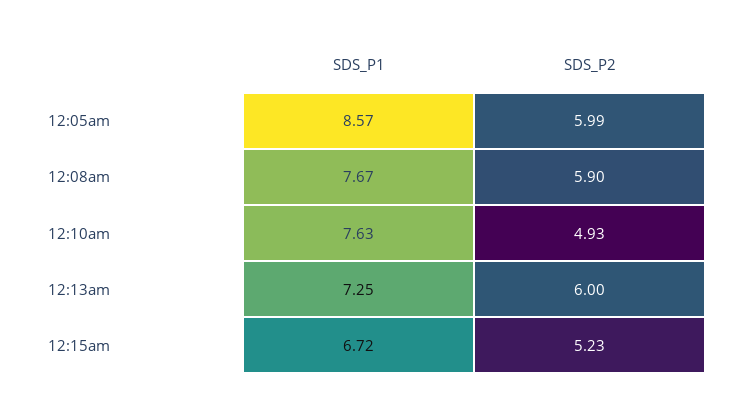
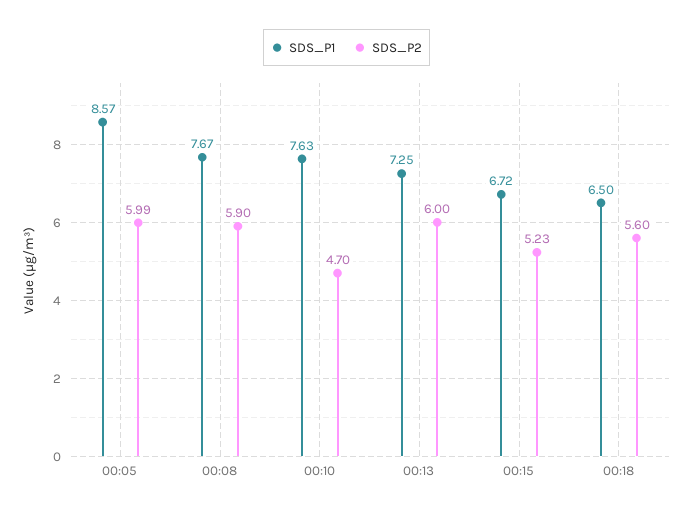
SDS_P2, 12:10am: 4.93 -> 4.7
SDS_P1, 00:18: none -> 6.5
SDS_P2, 00:18: none -> 5.6

